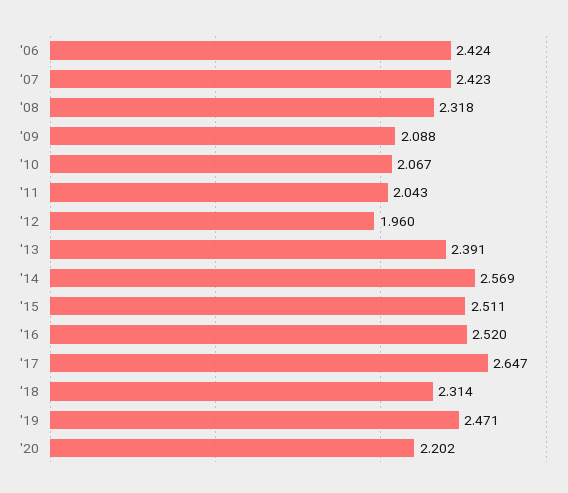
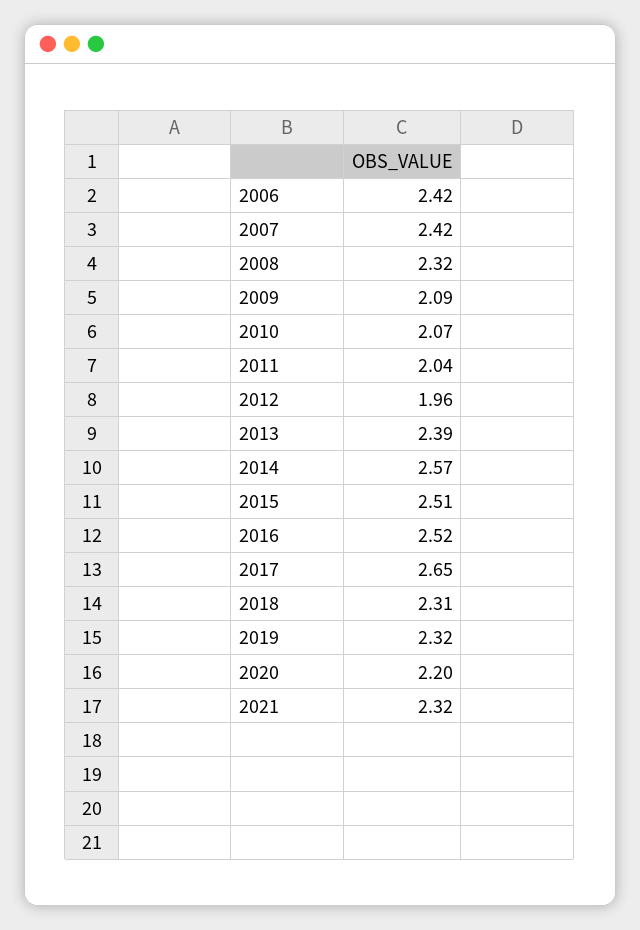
'19: 2.471 -> 2.32
2021: none -> 2.32

